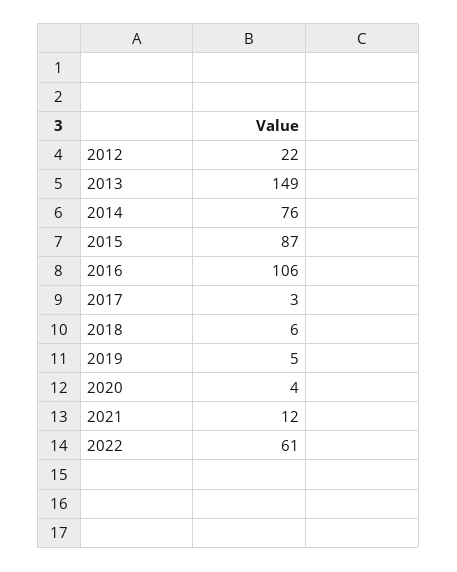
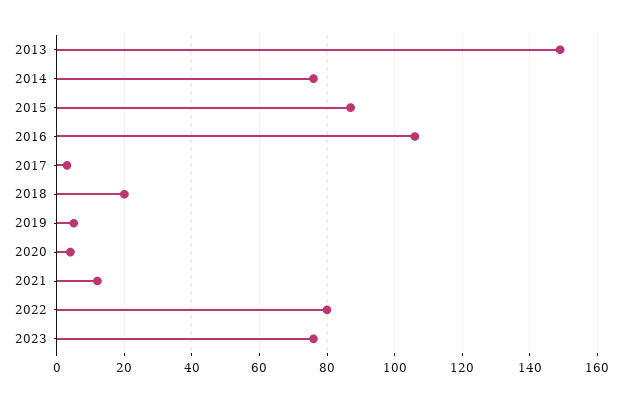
2012: 22 -> none
2018: 6 -> 20
2022: 61 -> 80
2023: none -> 75

